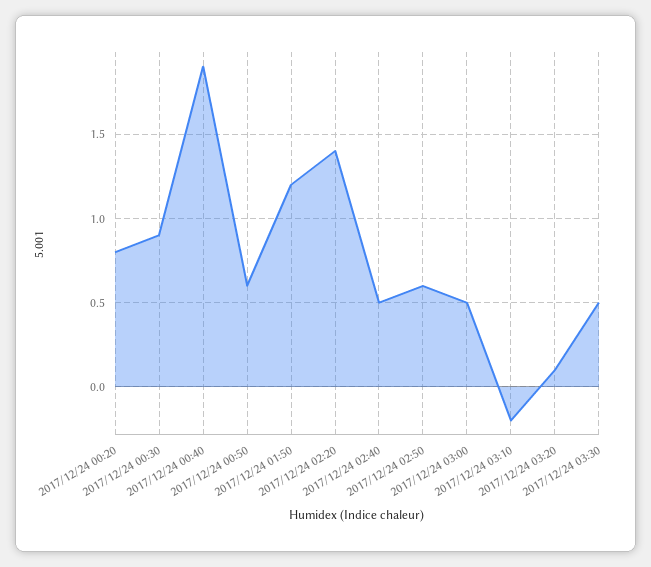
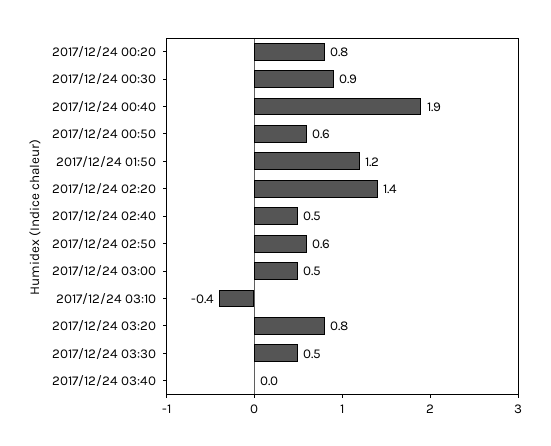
2017/12/24 03:10: -0.2 -> -0.4
2017/12/24 03:20: 0.1 -> 0.8
2017/12/24 03:40: none -> 0

